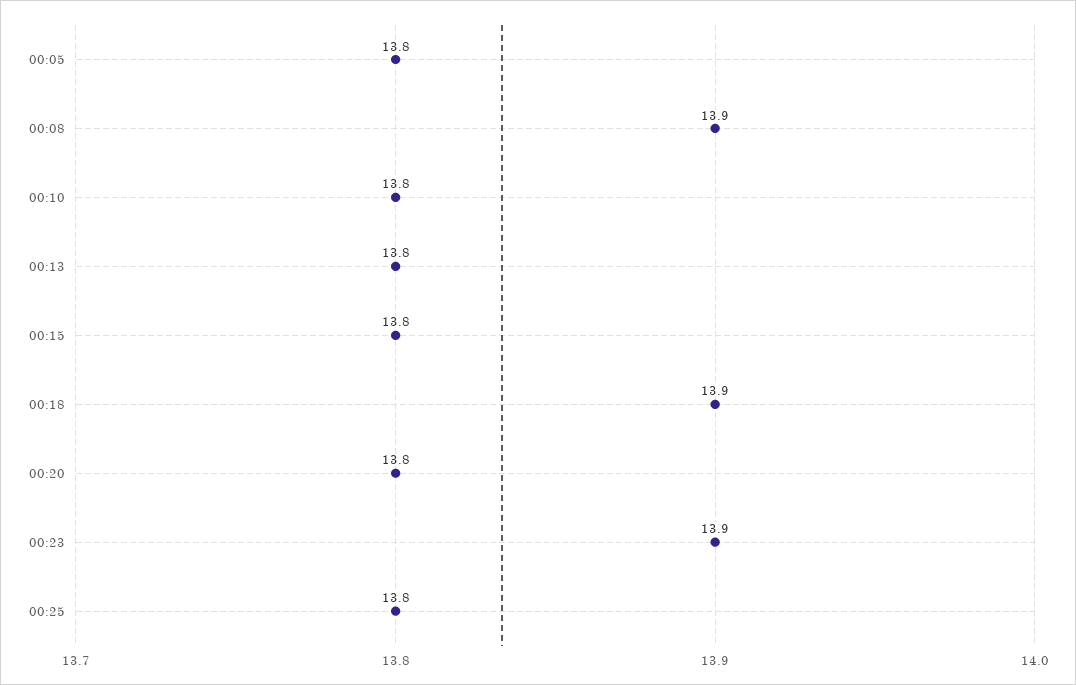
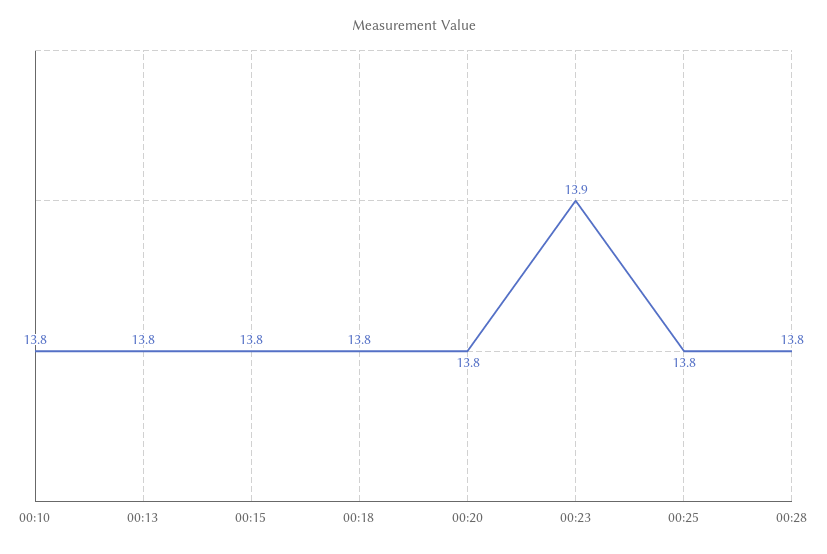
00:05: 13.8 -> none
00:08: 13.9 -> none
00:18: 13.9 -> 13.8
00:28: none -> 13.8

